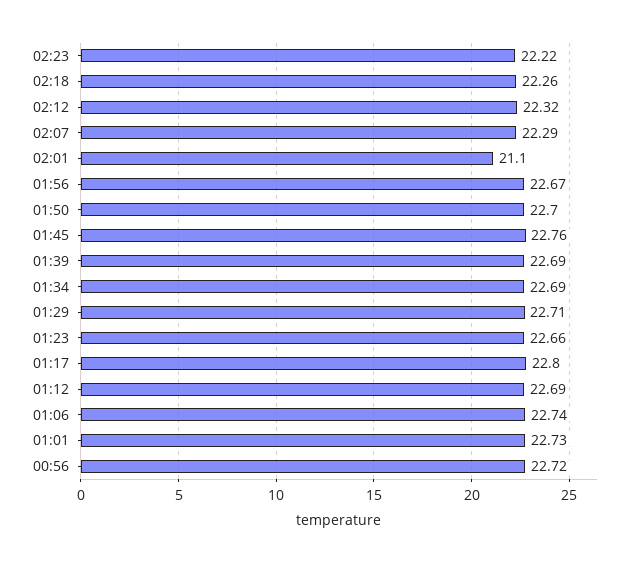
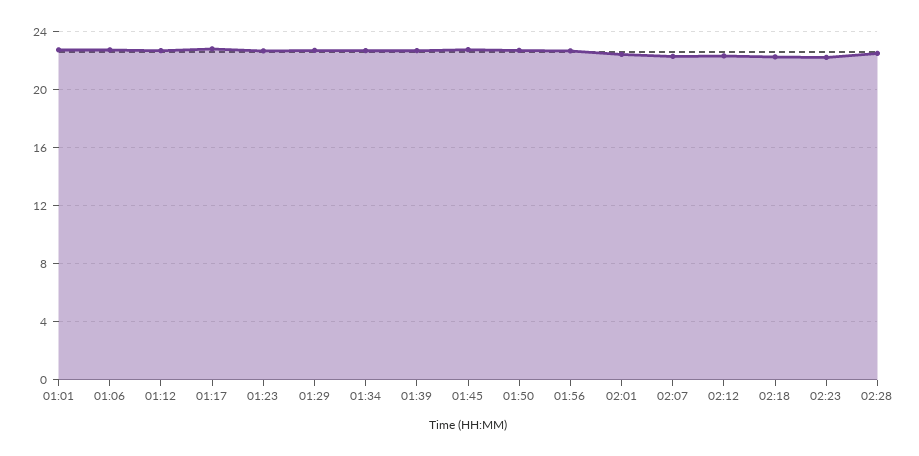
02:01: 21.1 -> 22.5
00:56: 22.72 -> none
02:28: none -> 22.5

